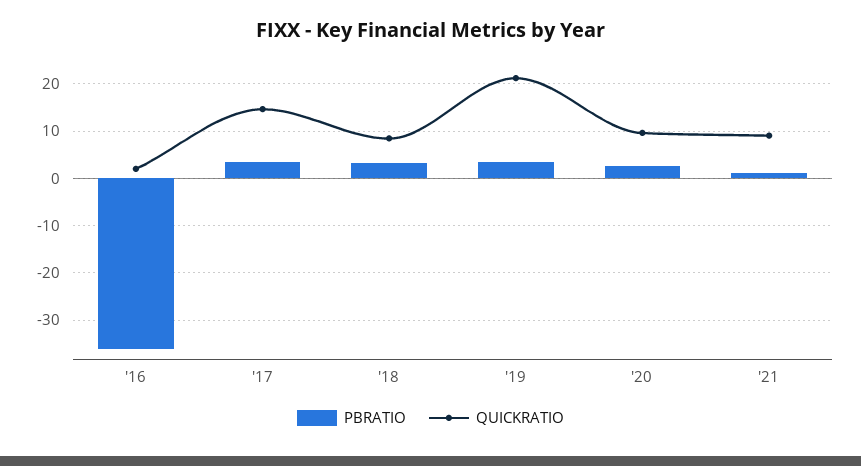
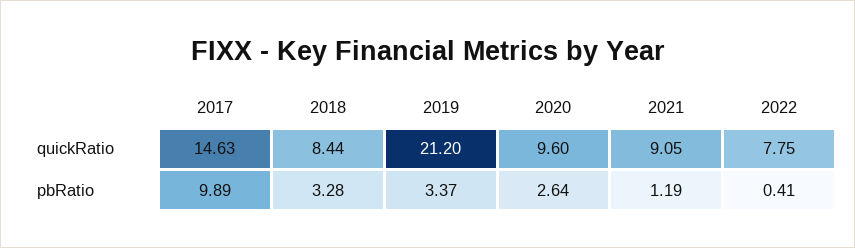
PBRATIO, '16: -36 -> none
QUICKRATIO, '16: 2 -> none
PBRATIO, '17: 4 -> 9.89
QUICKRATIO, 2022: none -> 7.75
PBRATIO, 2022: none -> 0.41

